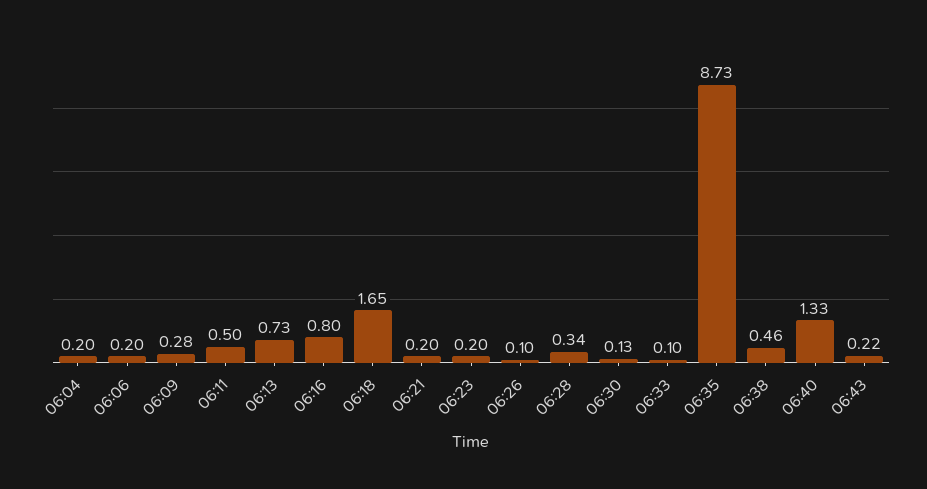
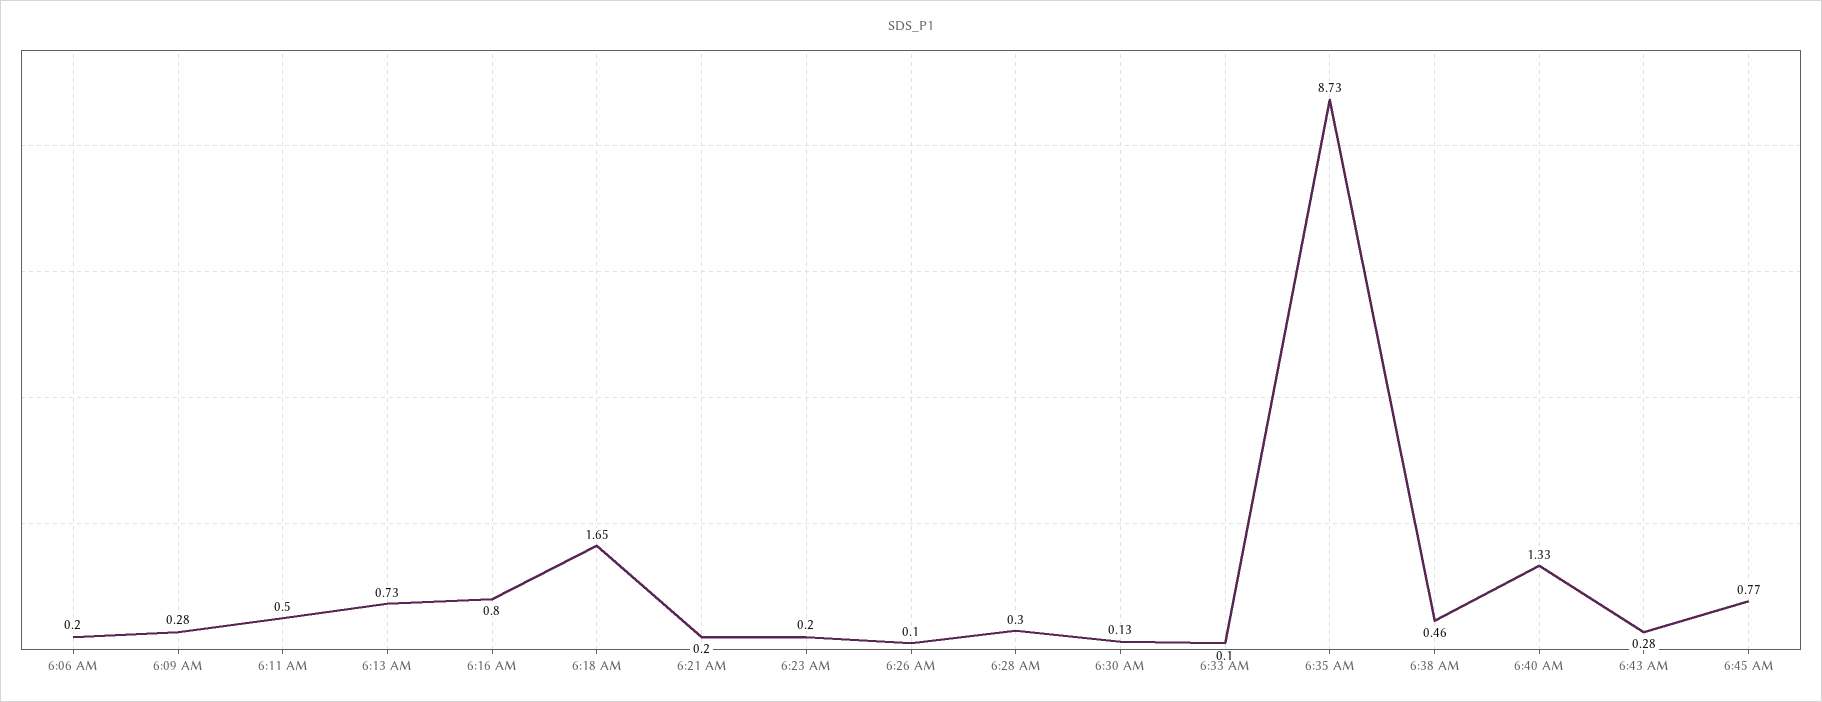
06:04: 0.2 -> none
06:28: 0.34 -> 0.3
06:43: 0.22 -> 0.28
6:45 AM: none -> 0.77

